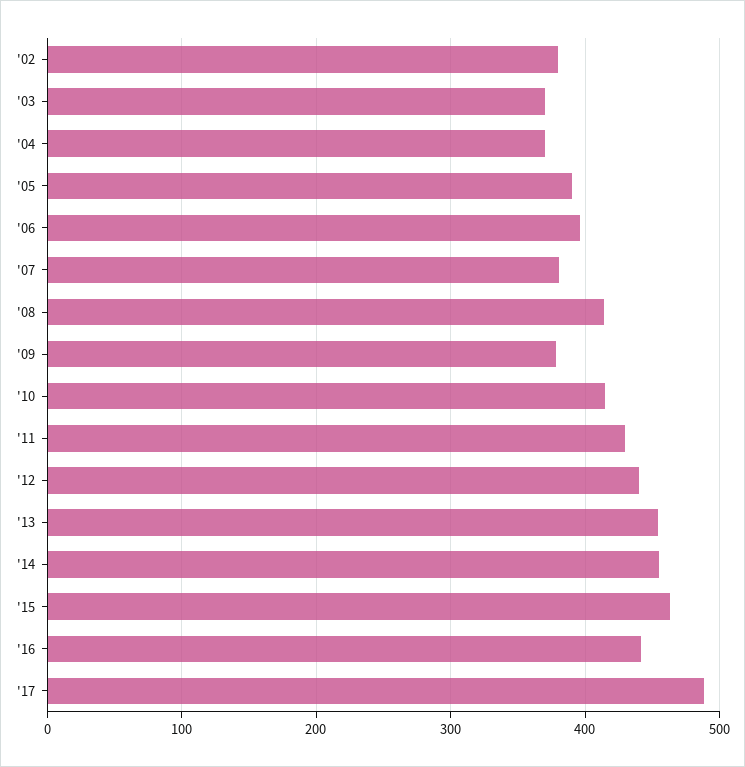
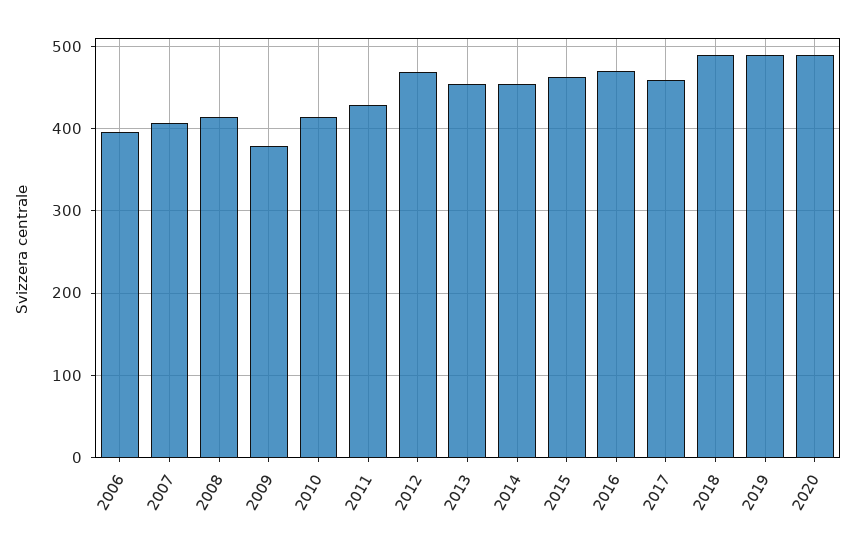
'02: 380 -> none
'03: 370 -> none
'04: 370 -> none
'05: 390 -> none
'07: 380 -> 410
'12: 440 -> 470
'16: 440 -> 470
'17: 490 -> 460
2018: none -> 490
2019: none -> 490
2020: none -> 490

